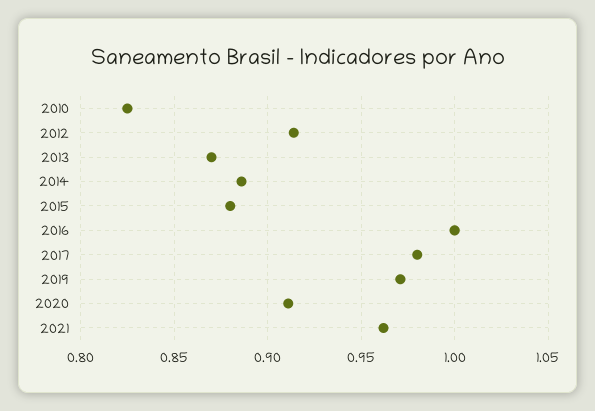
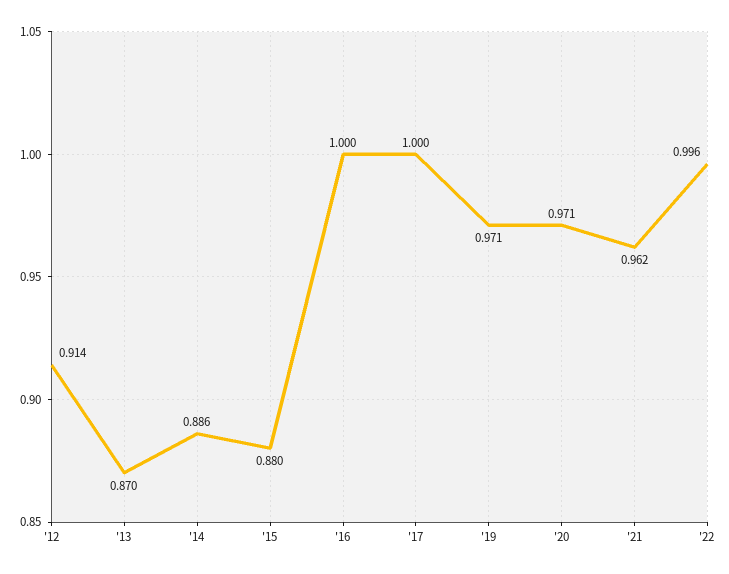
2010: 0.825 -> none
2017: 0.98 -> 1
2020: 0.91 -> 0.971
'22: none -> 0.996

